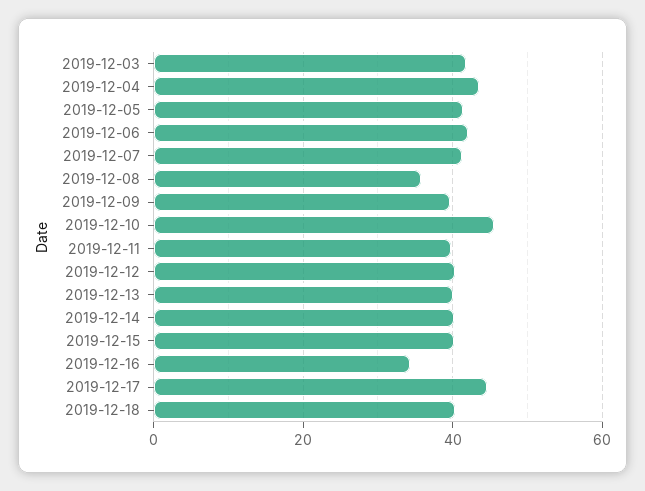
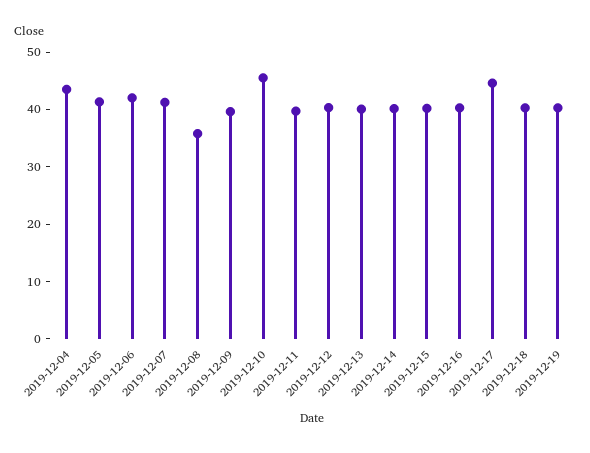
2019-12-03: 42 -> none
2019-12-16: 34 -> 40
2019-12-19: none -> 40

